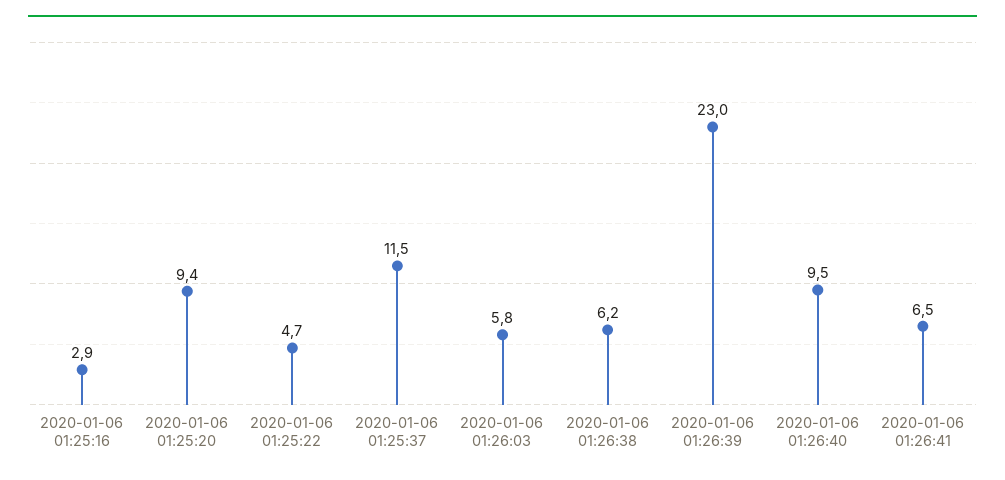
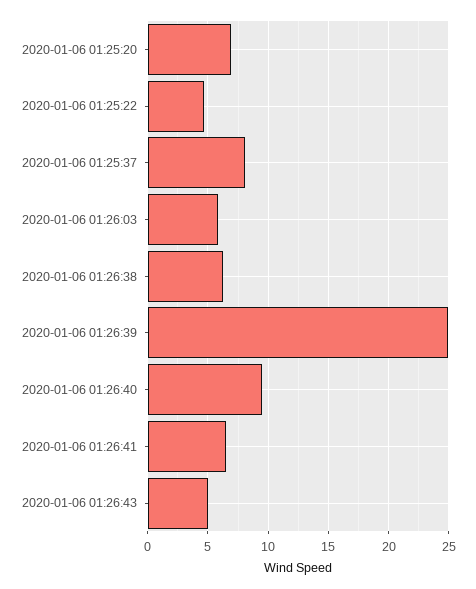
2020-01-06 01:25:16: 2.9 -> none
2020-01-06 01:25:20: 9.4 -> 7
2020-01-06 01:25:37: 11.5 -> 8
2020-01-06 01:26:39: 23 -> 25
2020-01-06 01:26:43: none -> 5

